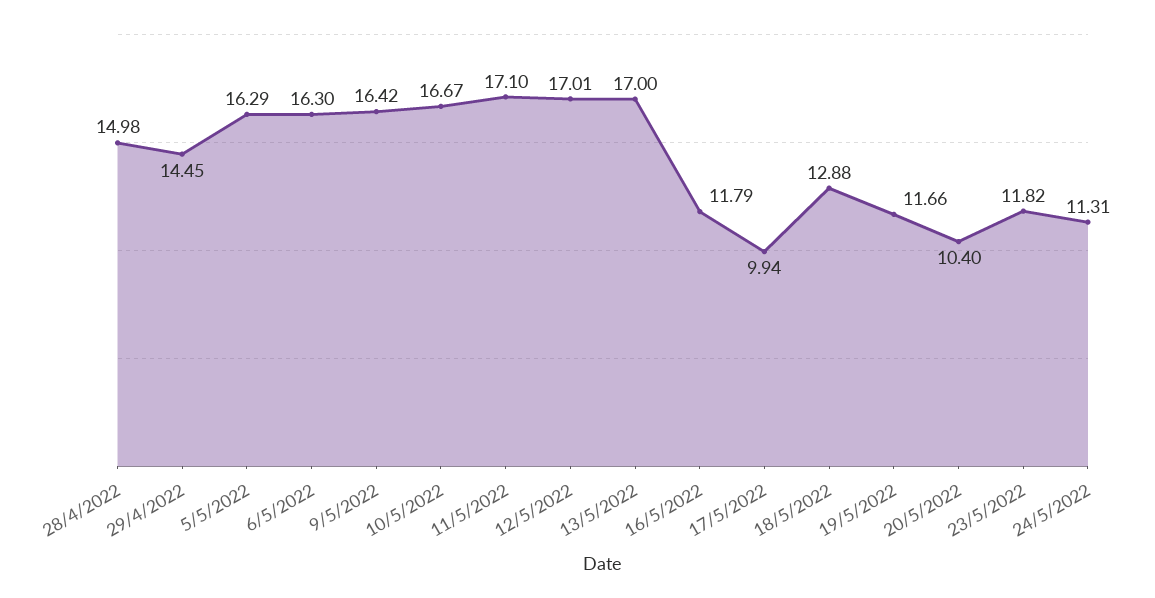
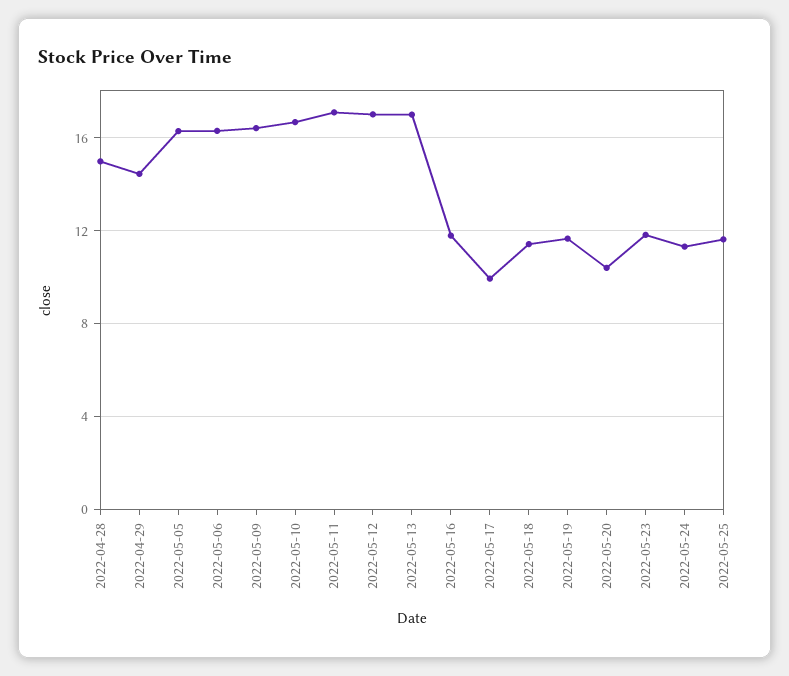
18/5/2022: 12.88 -> 11.5
2022-05-25: none -> 11.5

